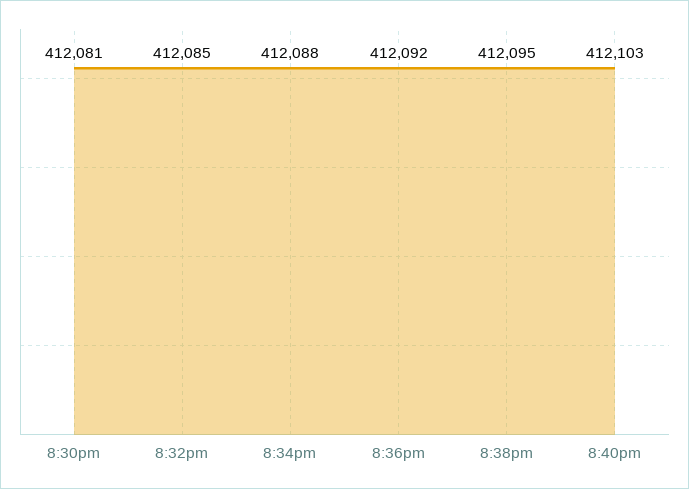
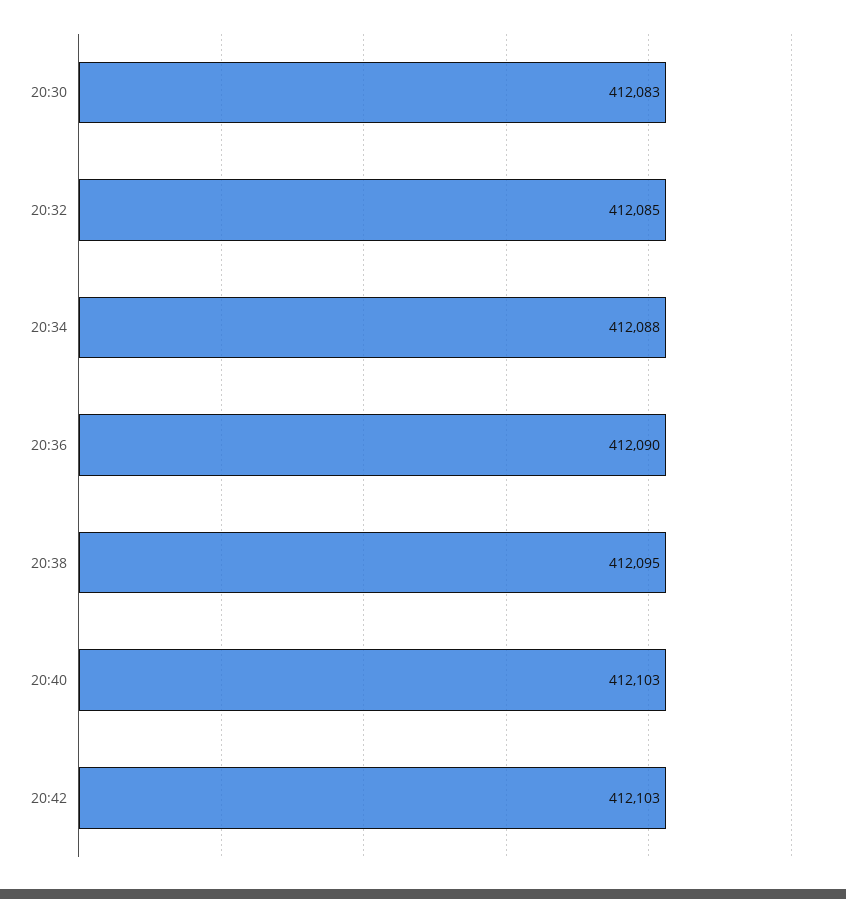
8:30pm: 412081 -> 412083
8:36pm: 412092 -> 412090
20:42: none -> 412103

